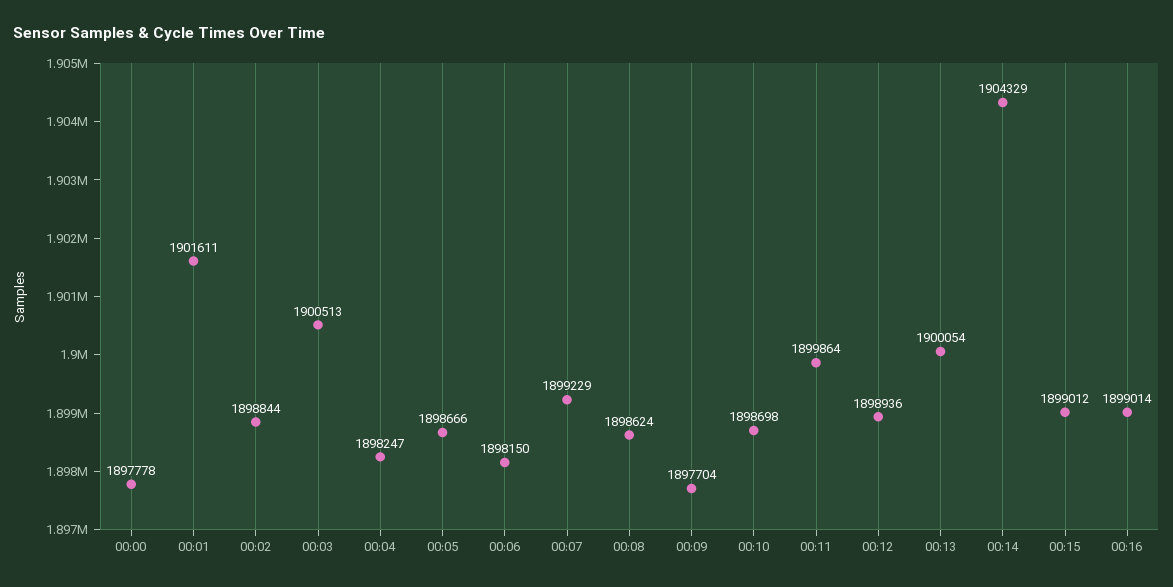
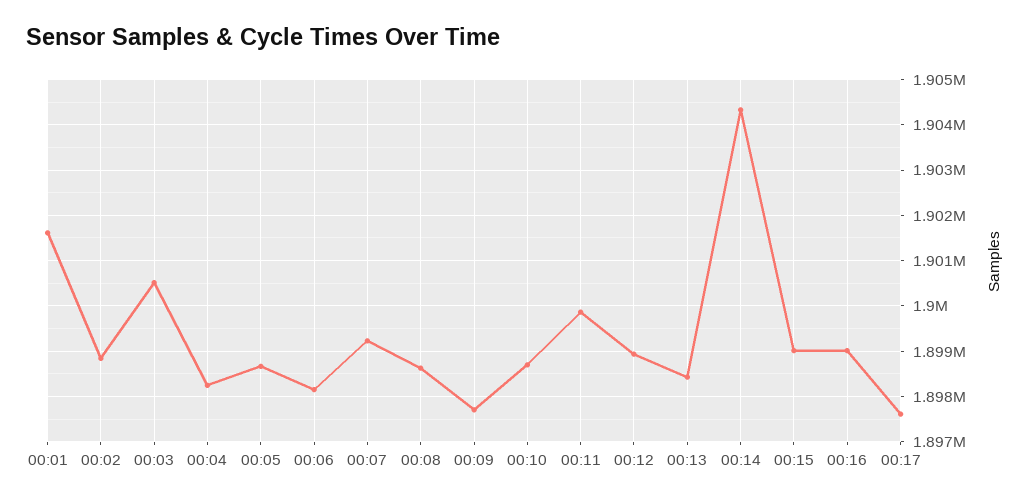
00:00: 1897778 -> none
00:13: 1900054 -> 1898400
00:17: none -> 1897600

